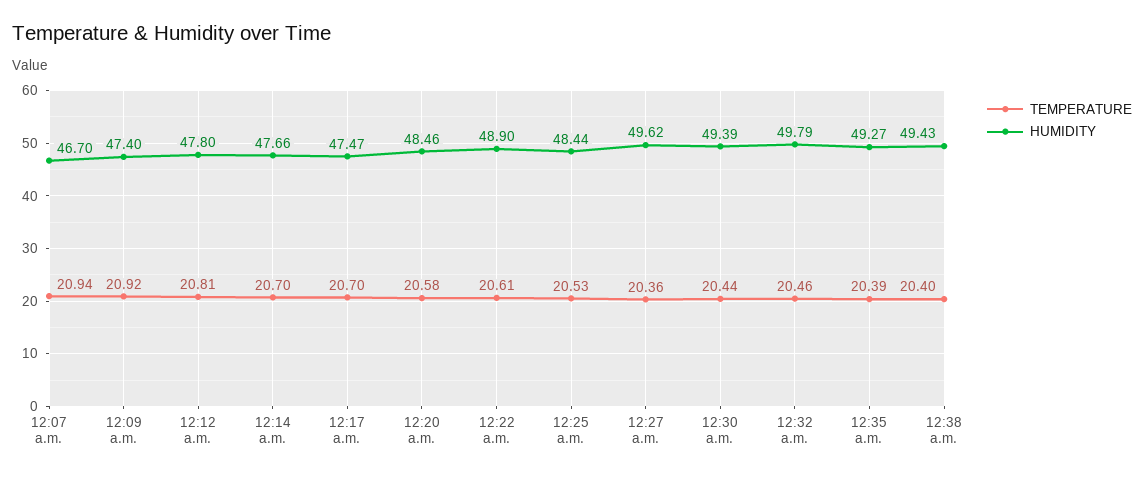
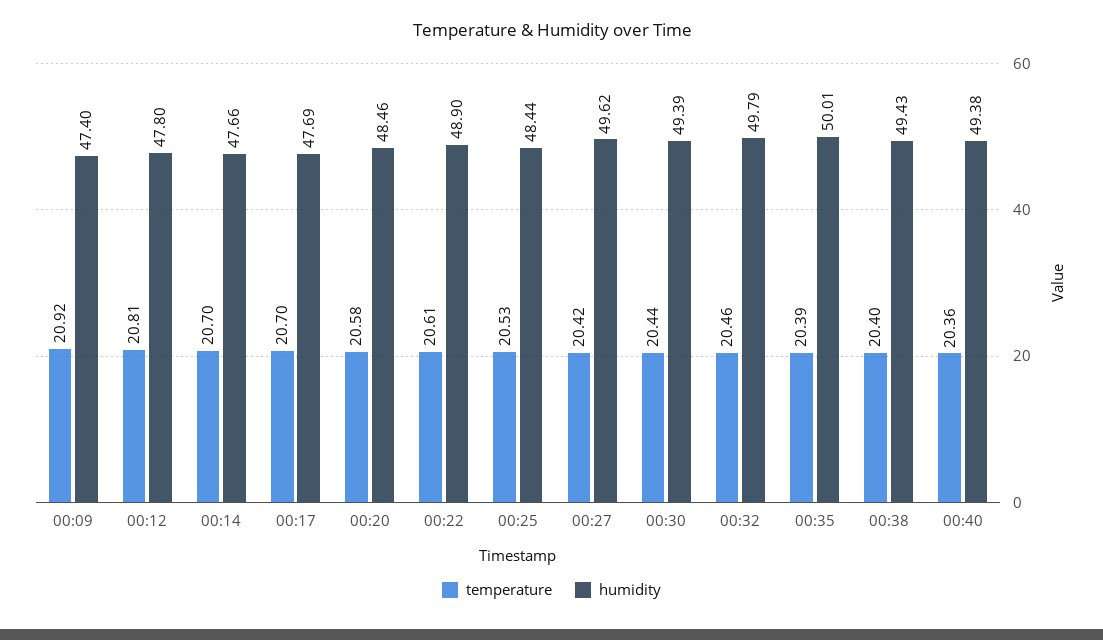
TEMPERATURE, 12:07 a.m.: 20.94 -> none
HUMIDITY, 12:07 a.m.: 46.7 -> none
HUMIDITY, 12:17 a.m.: 47.47 -> 47.69
TEMPERATURE, 12:27 a.m.: 20.36 -> 20.42
HUMIDITY, 12:35 a.m.: 49.27 -> 50.01
TEMPERATURE, 00:40: none -> 20.36
HUMIDITY, 00:40: none -> 49.38

